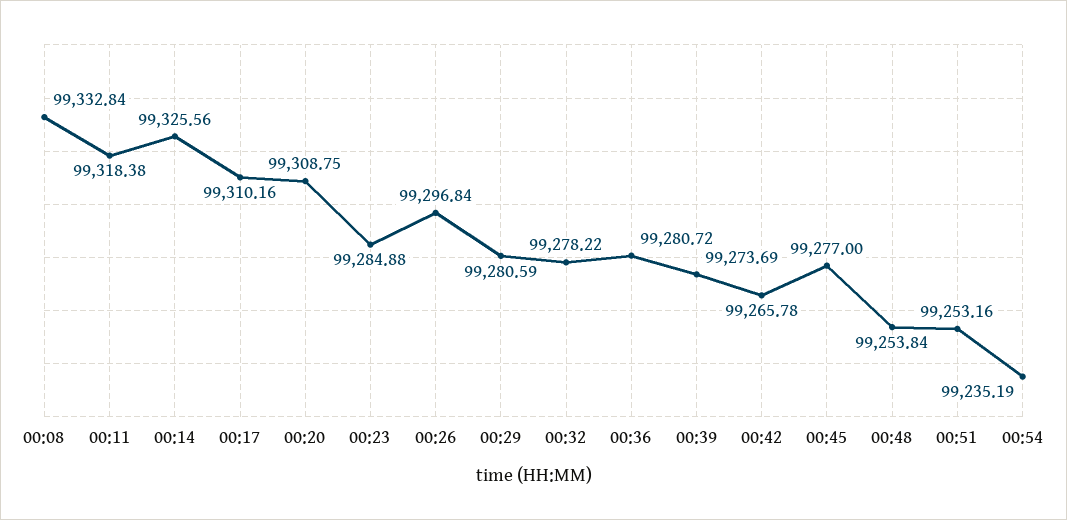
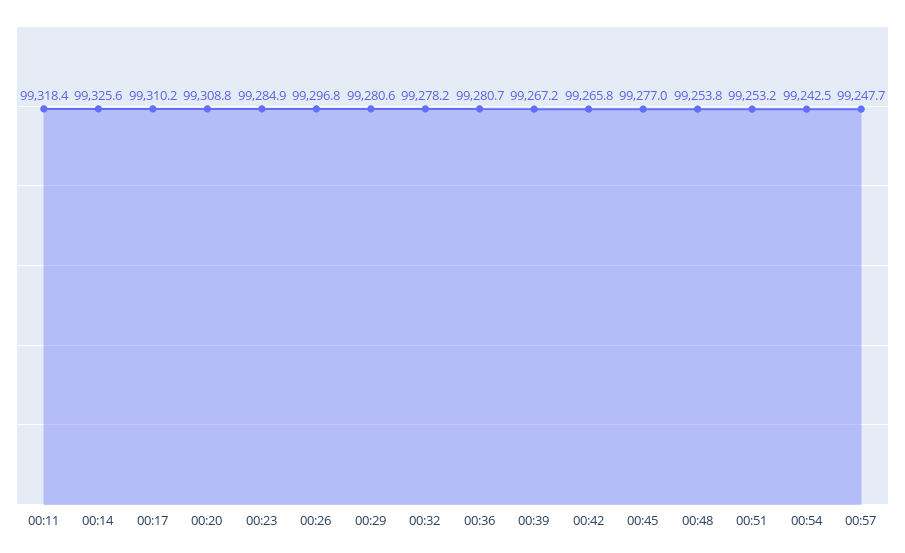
00:08: 99332.84 -> none
00:39: 99273.69 -> 99267.2
00:54: 99235.19 -> 99242.5
00:57: none -> 99247.7

